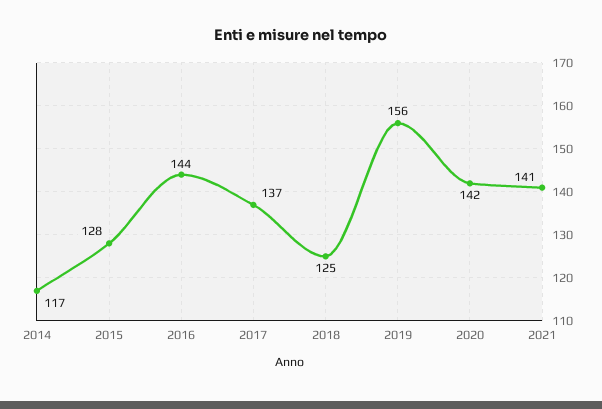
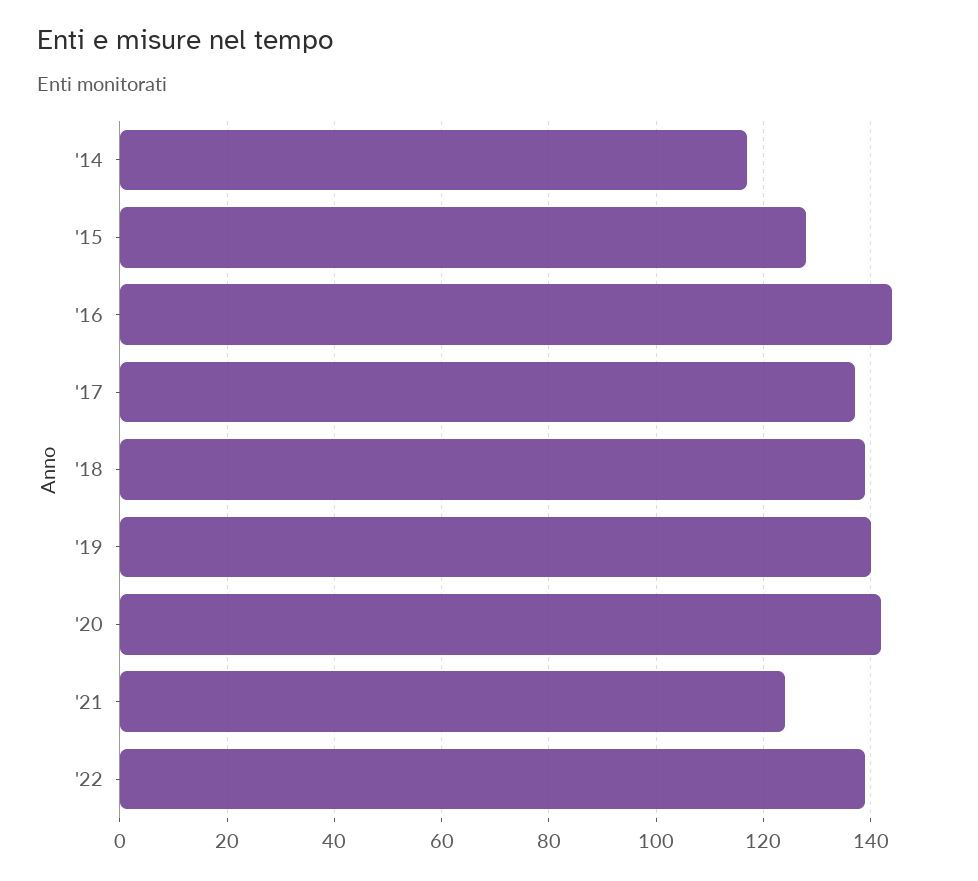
2018: 125 -> 140
2019: 156 -> 140
2021: 141 -> 125
'22: none -> 140

